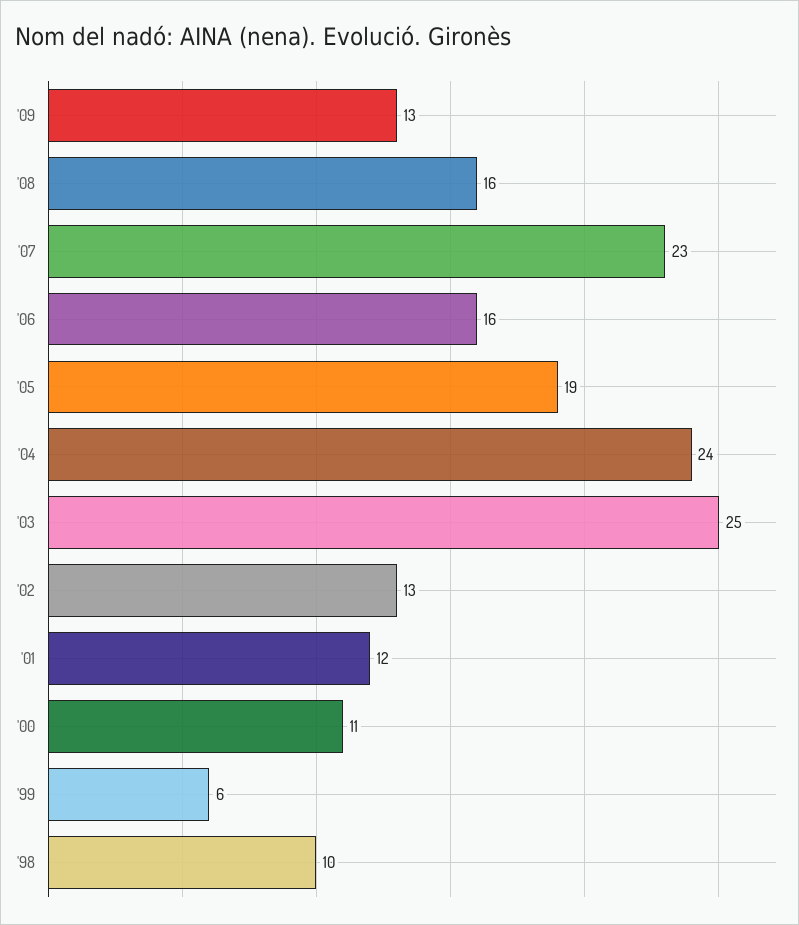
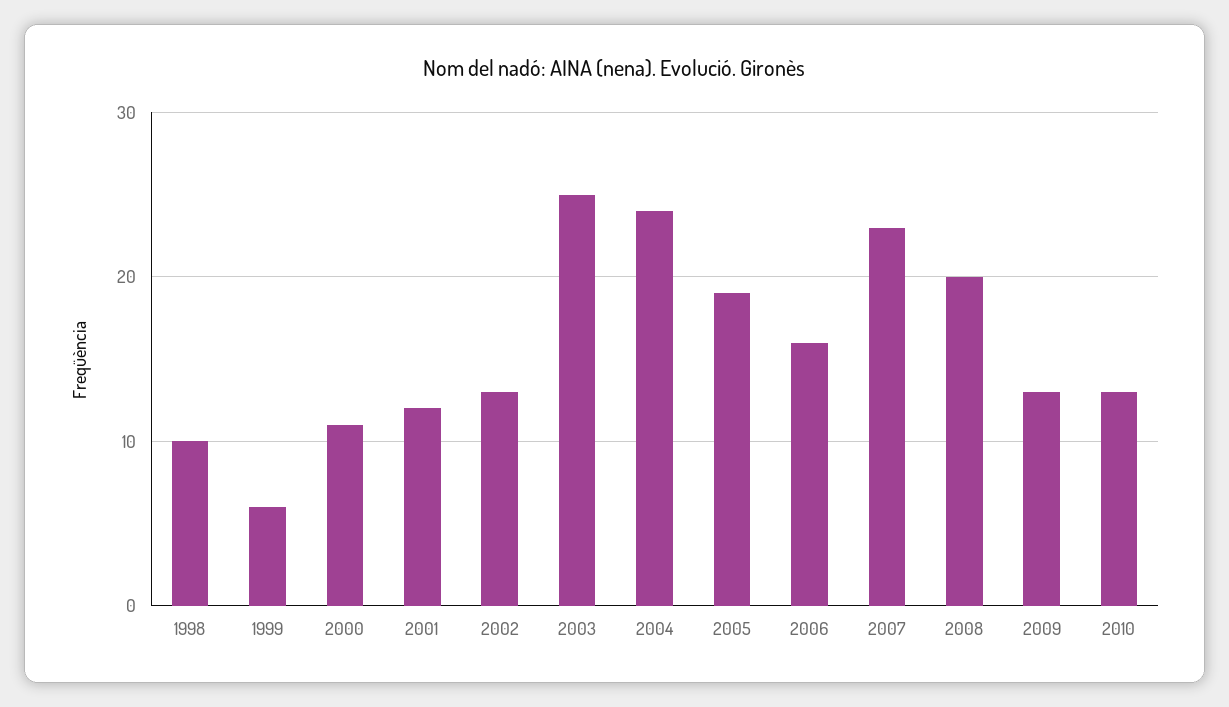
'08: 16 -> 20
2010: none -> 13

